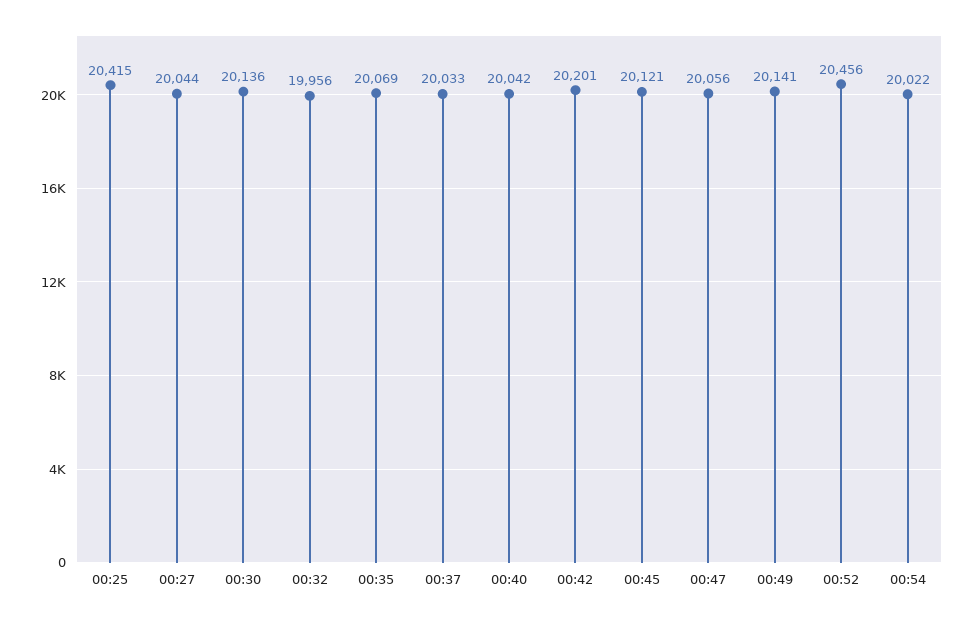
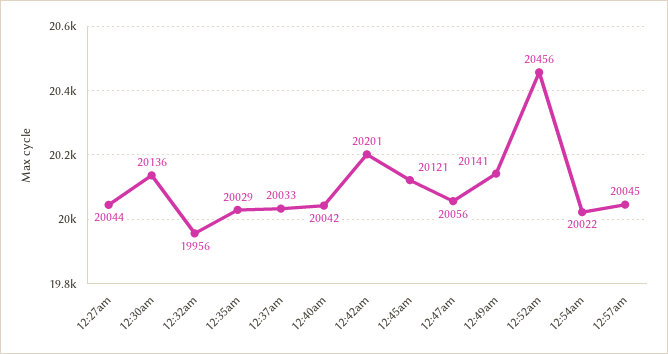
00:25: 20415 -> none
00:35: 20069 -> 20029
12:57am: none -> 20045

